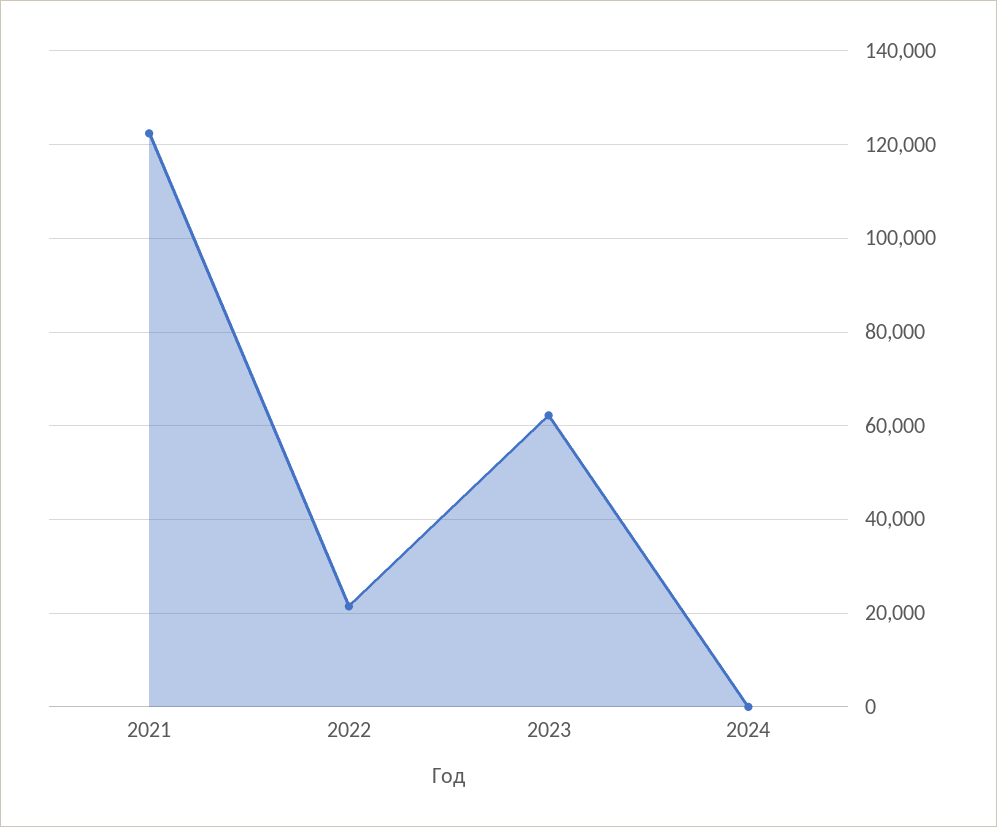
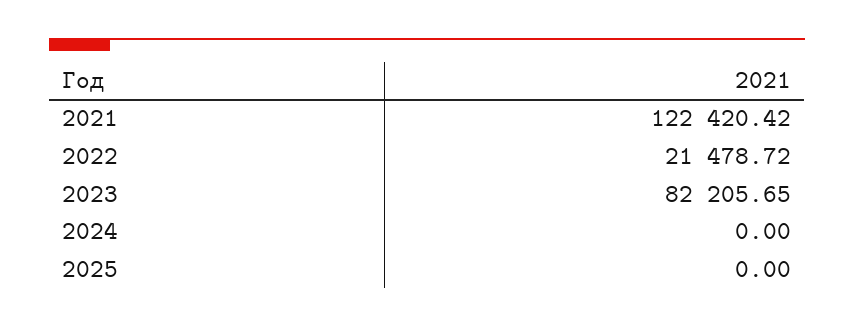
2023: 62000 -> 82205.65
2025: none -> 0

